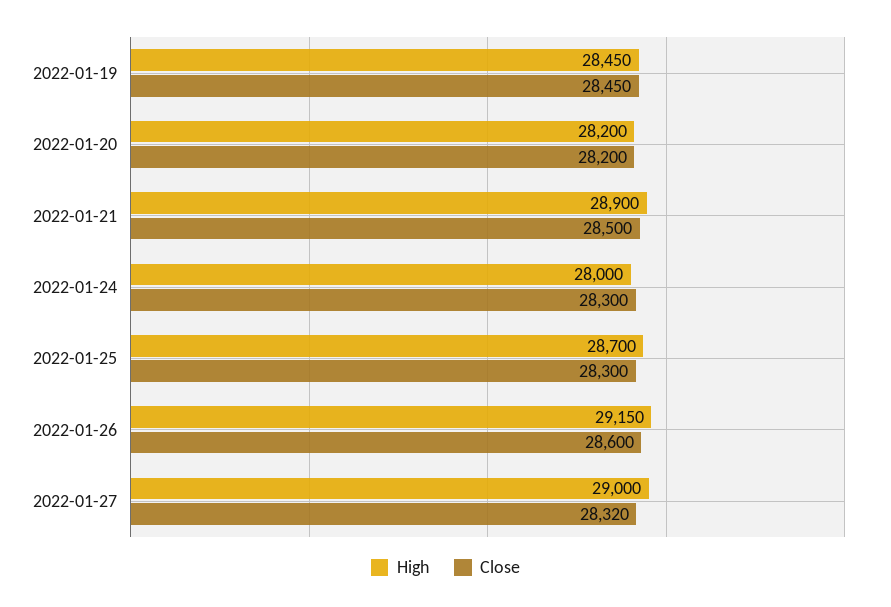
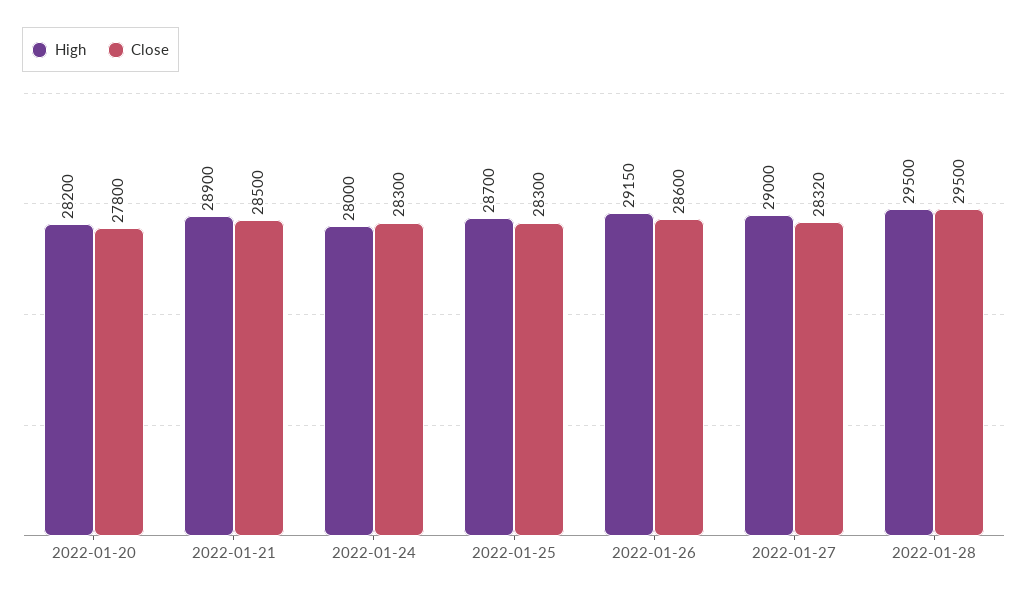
High, 2022-01-19: 28450 -> none
Close, 2022-01-19: 28450 -> none
Close, 2022-01-20: 28200 -> 27800
High, 2022-01-28: none -> 29500
Close, 2022-01-28: none -> 29500

